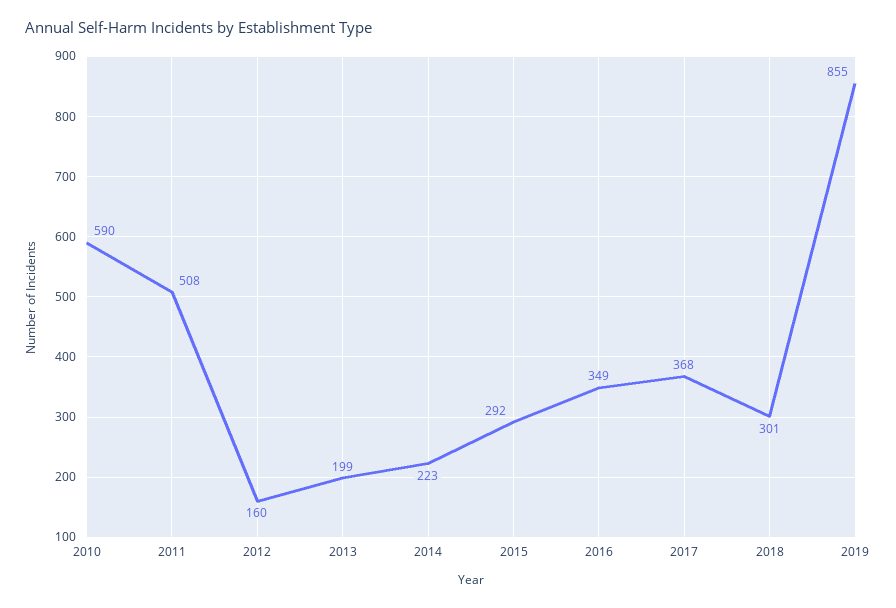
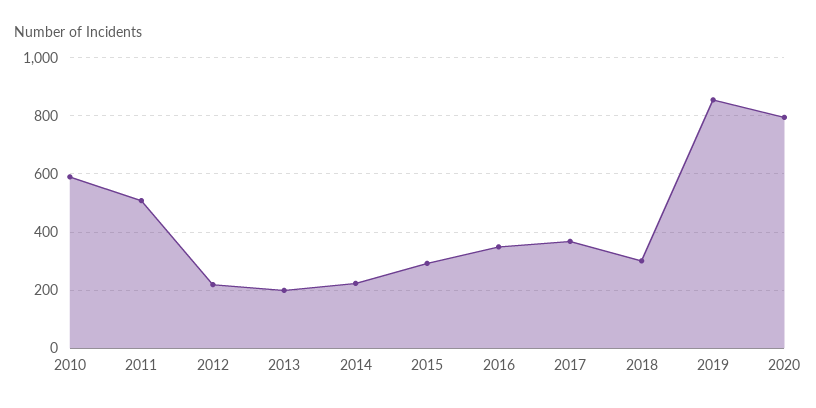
2012: 160 -> 225
2020: none -> 800

